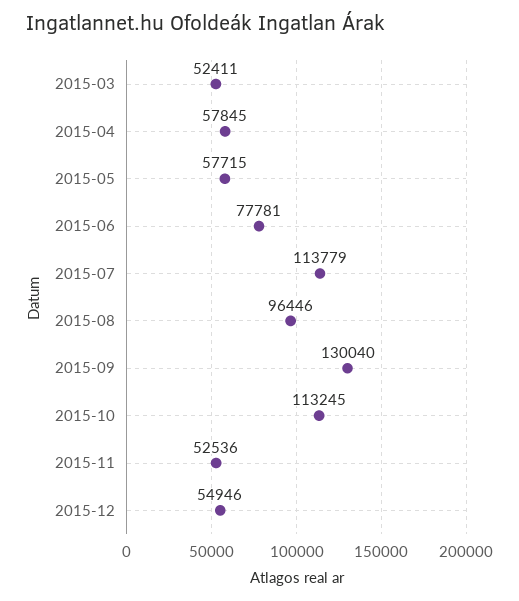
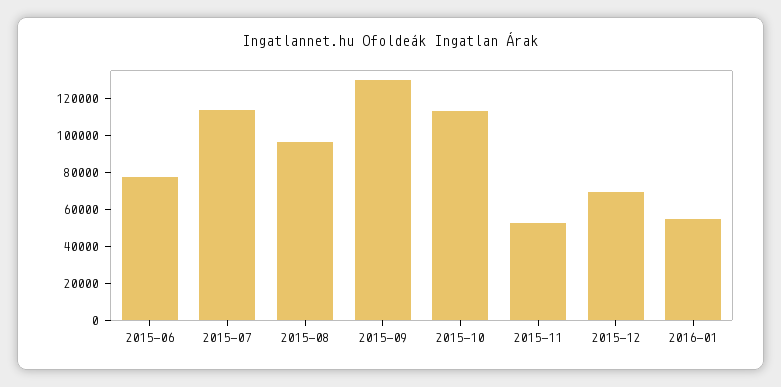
2015-03: 52411 -> none
2015-04: 57845 -> none
2015-05: 57715 -> none
2015-12: 54946 -> 70000
2016-01: none -> 55000

